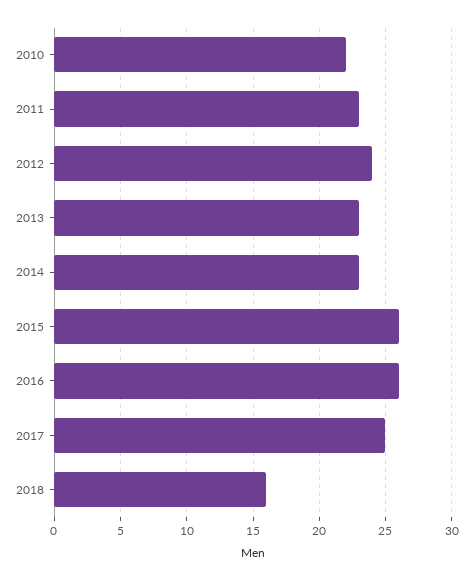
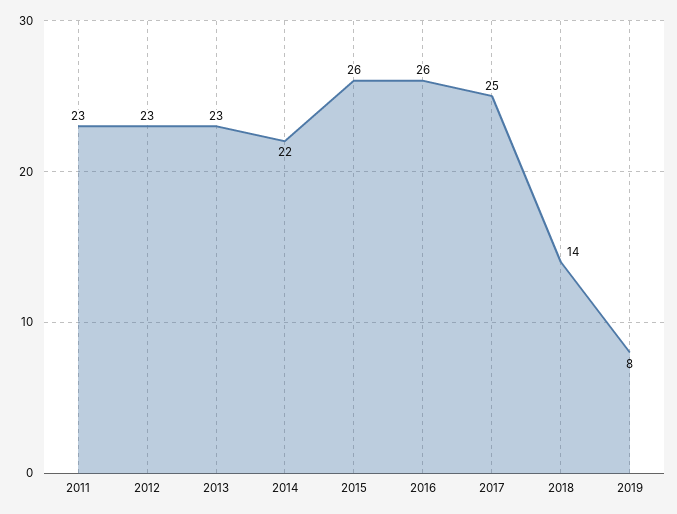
2010: 22 -> none
2012: 24 -> 23
2014: 23 -> 22
2018: 16 -> 14
2019: none -> 8

